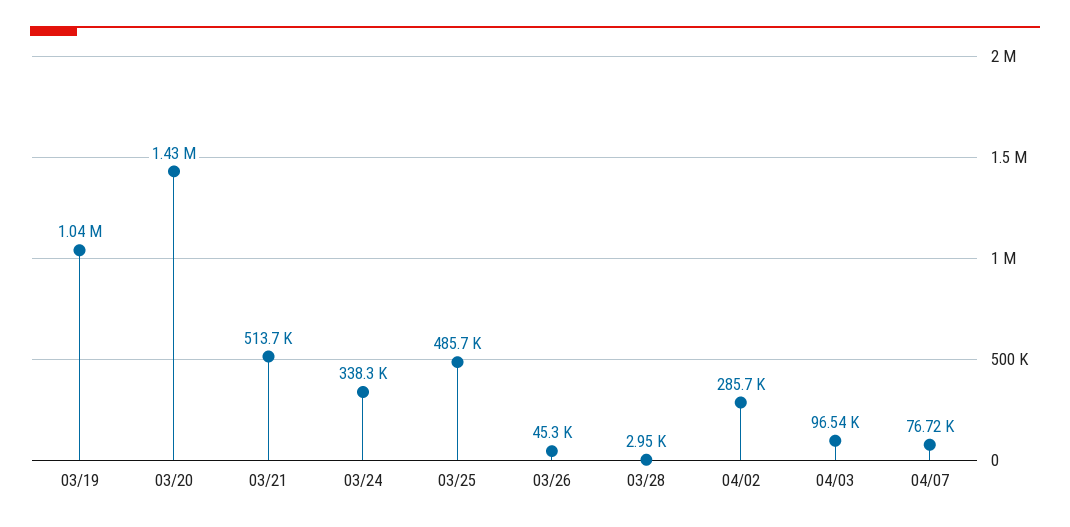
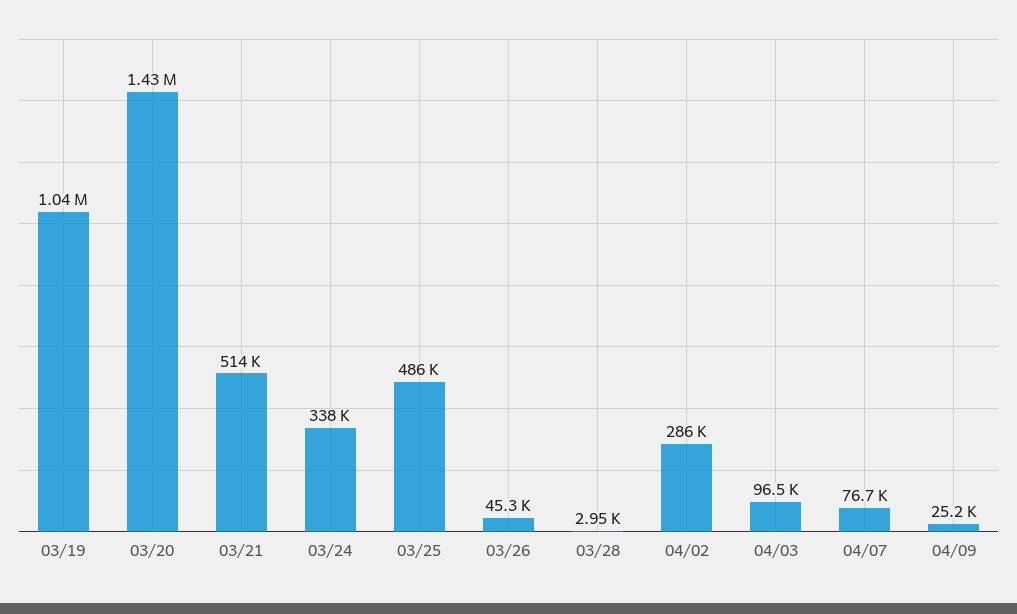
04/09: none -> 25200

